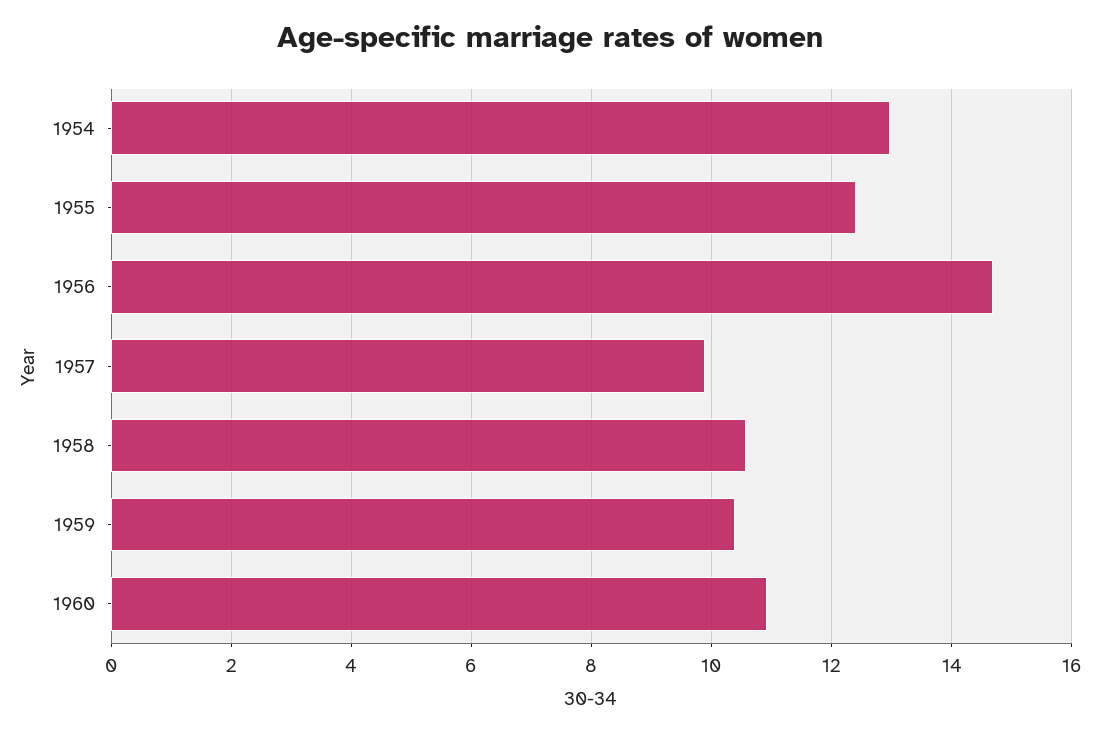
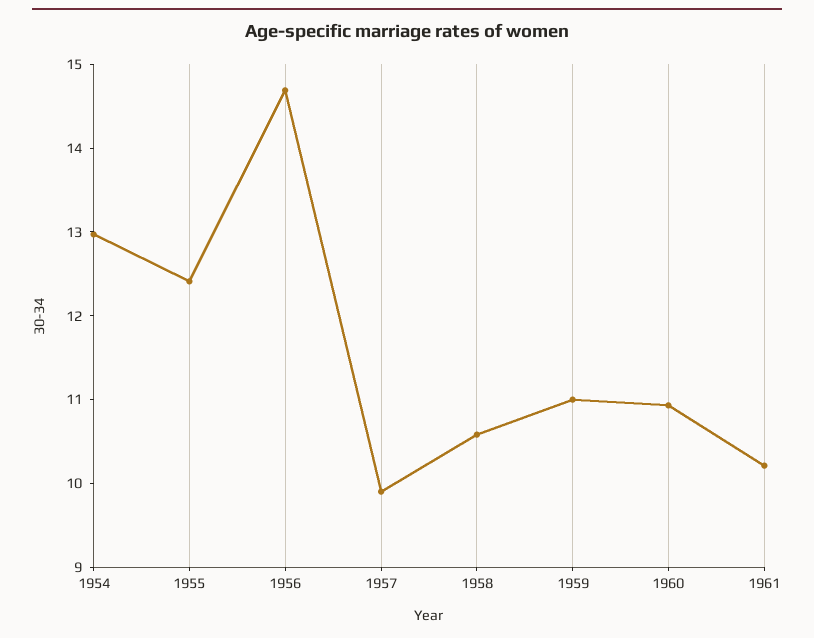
1959: 10.4 -> 11
1961: none -> 10.2

